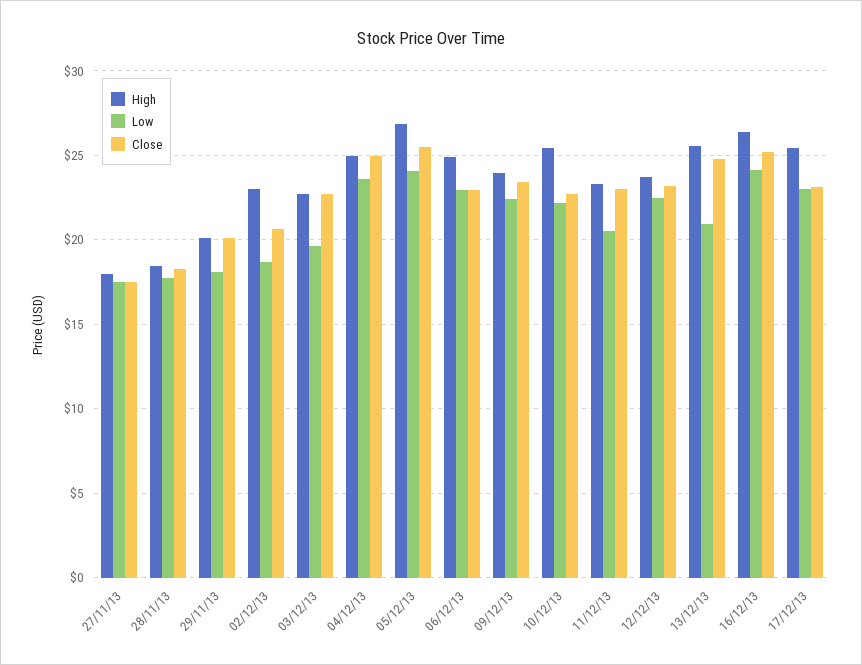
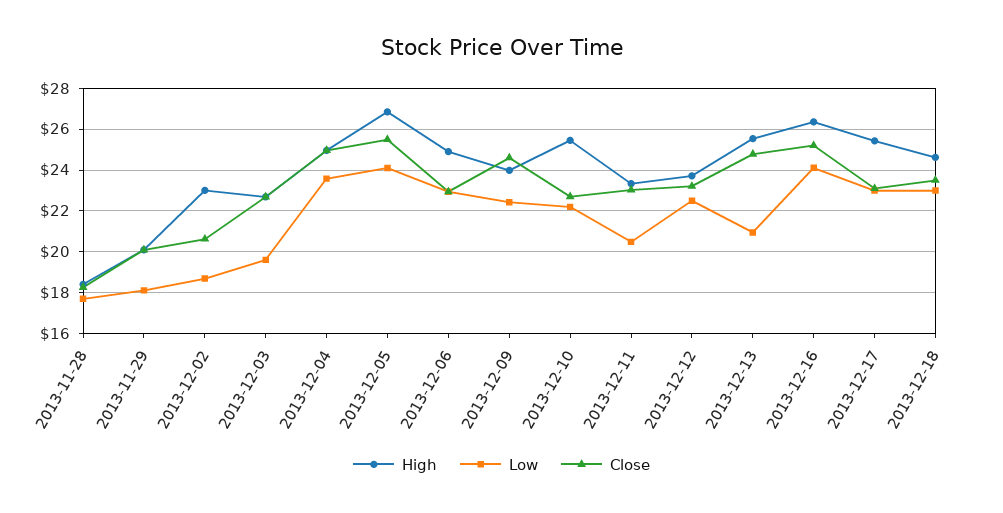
High, 27/11/13: 18 -> none
Low, 27/11/13: 17.5 -> none
Close, 27/11/13: 17.5 -> none
Close, 09/12/13: 23.5 -> 24.5
High, 2013-12-18: none -> 24.5
Low, 2013-12-18: none -> 23
Close, 2013-12-18: none -> 23.5

